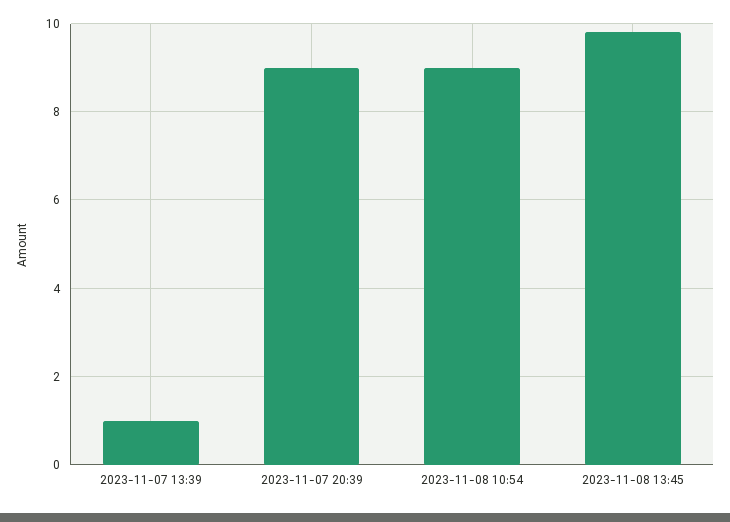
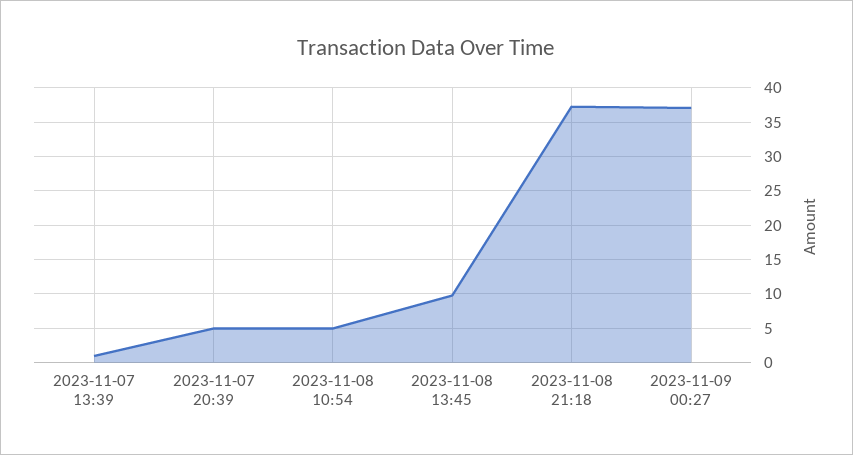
2023-11-07 20:39: 9 -> 5
2023-11-08 10:54: 9 -> 5
2023-11-08 21:18: none -> 37
2023-11-09 00:27: none -> 37

